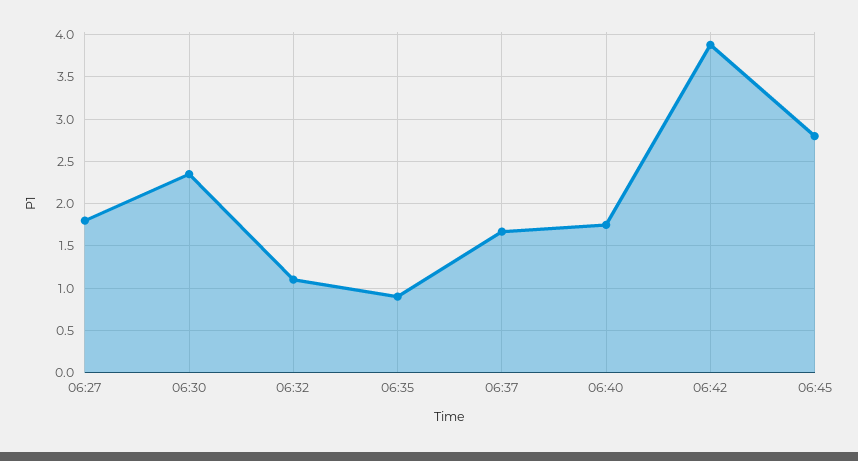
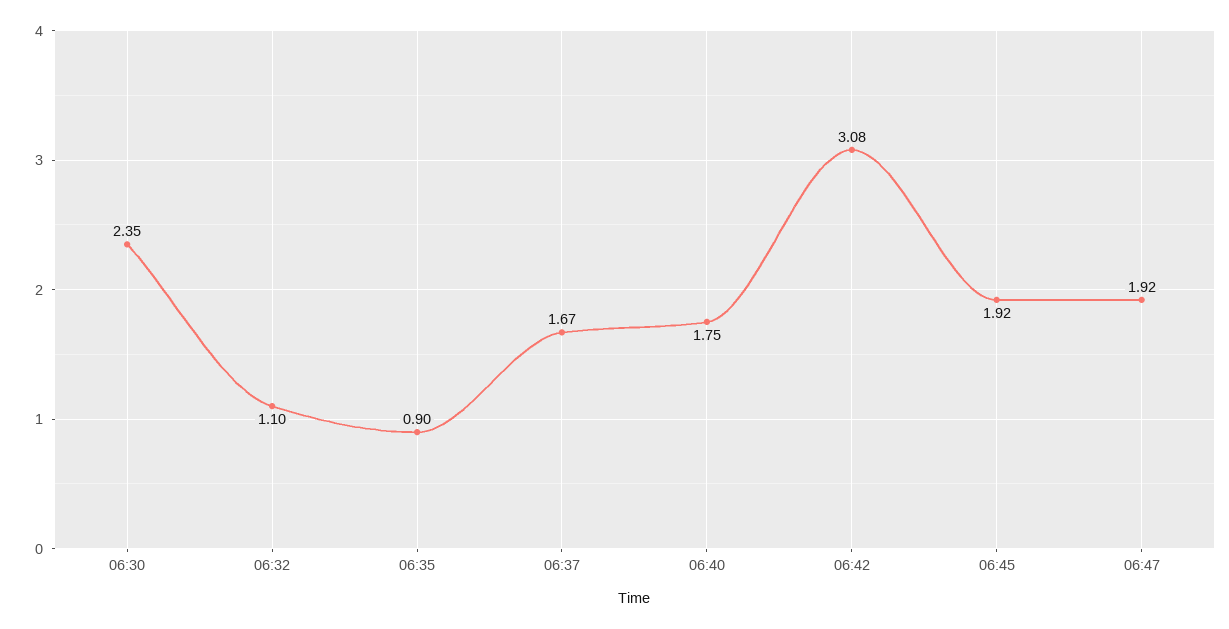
06:27: 1.8 -> none
06:42: 3.9 -> 3.08
06:45: 2.8 -> 1.92
06:47: none -> 1.92

